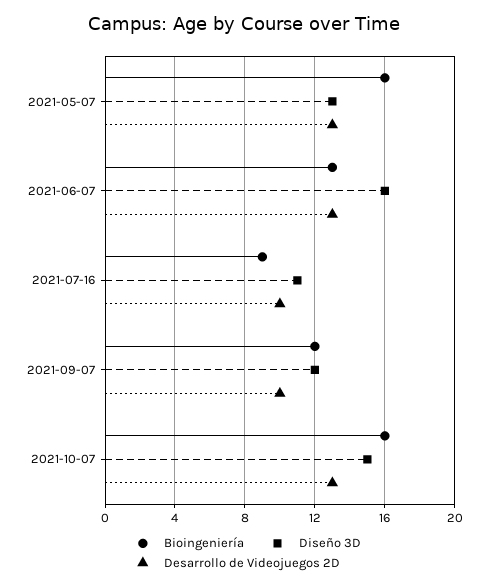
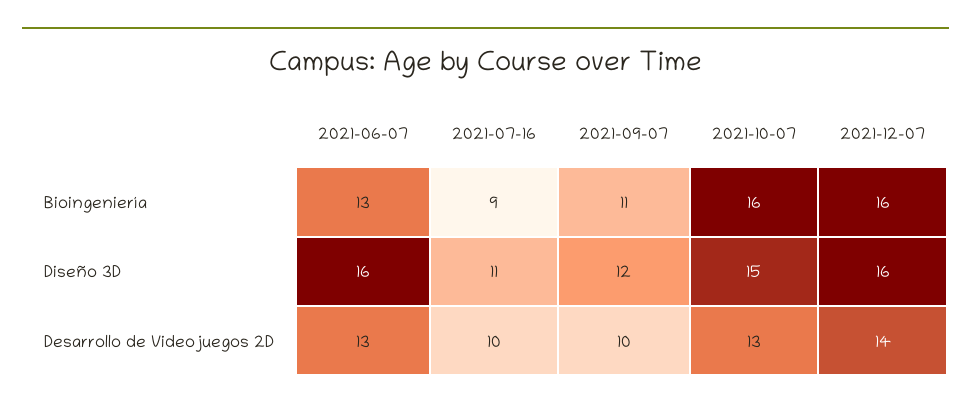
Bioingeniería, 2021-05-07: 16 -> none
Diseño 3D, 2021-05-07: 13 -> none
Desarrollo de Videojuegos 2D, 2021-05-07: 13 -> none
Bioingeniería, 2021-09-07: 12 -> 11
Bioingeniería, 2021-12-07: none -> 16
Diseño 3D, 2021-12-07: none -> 16
Desarrollo de Videojuegos 2D, 2021-12-07: none -> 14

